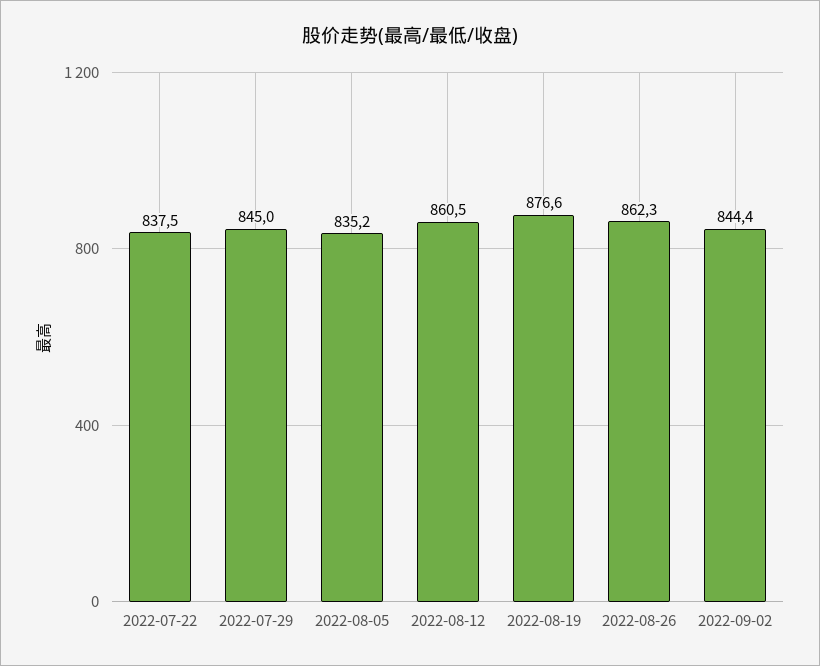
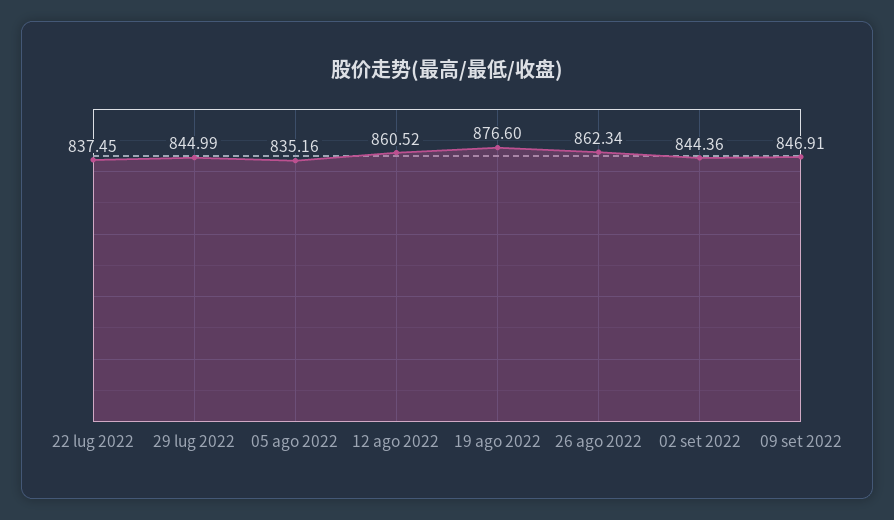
09 set 2022: none -> 846.91

